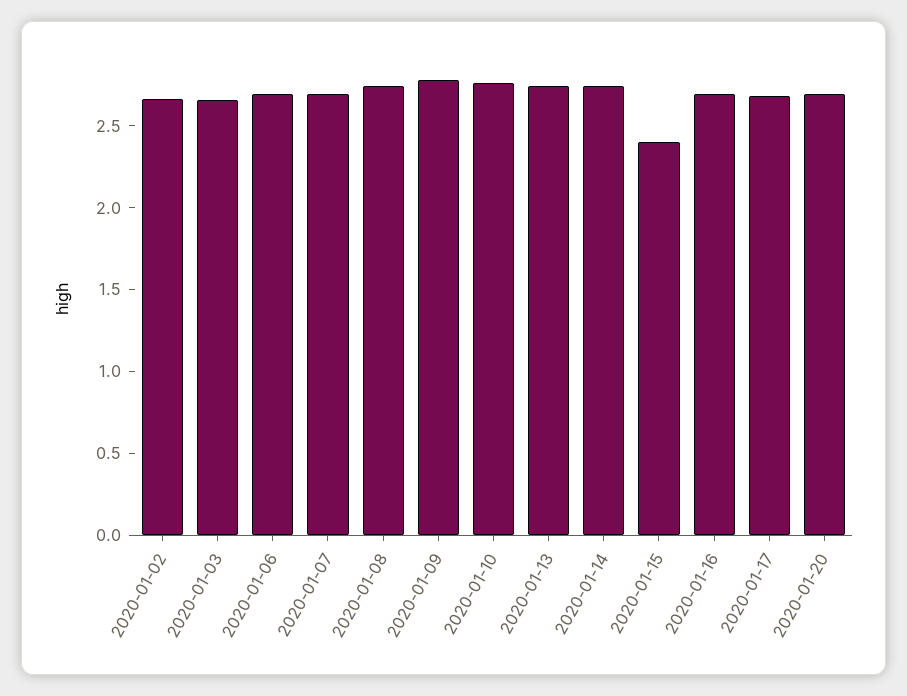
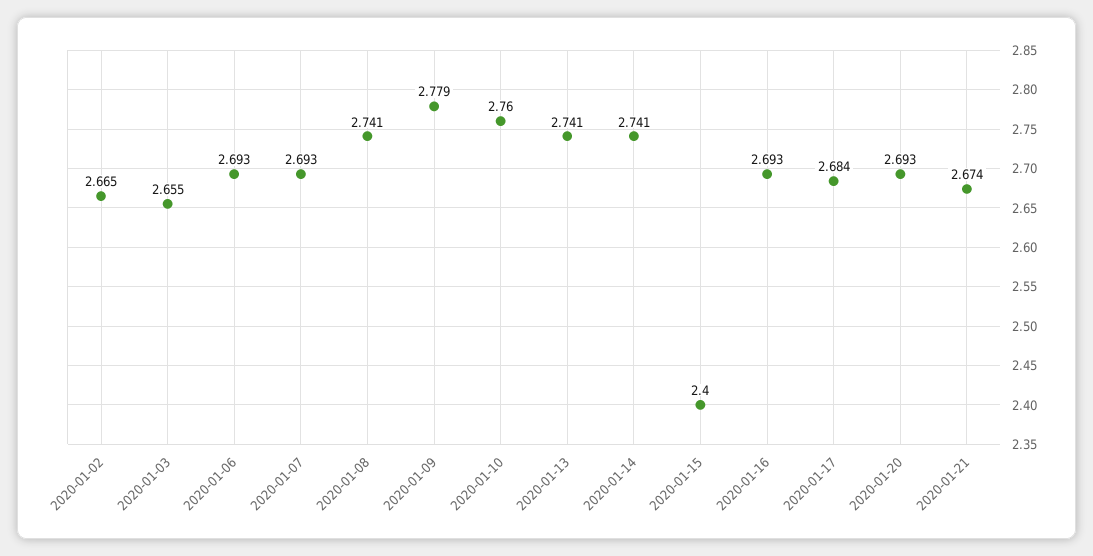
2020-01-21: none -> 2.674

